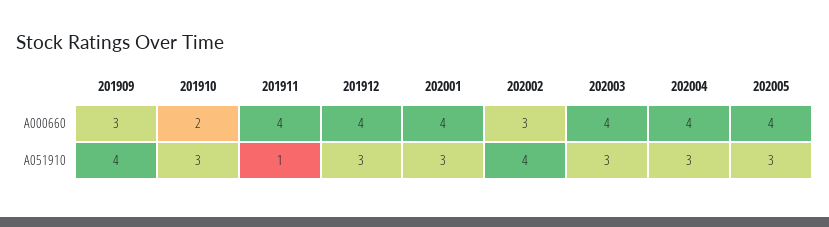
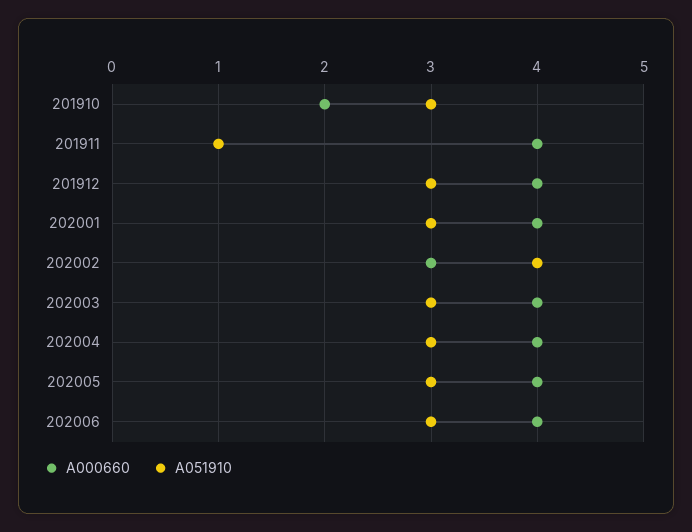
A000660, 201909: 3 -> none
A051910, 201909: 4 -> none
A000660, 202006: none -> 4
A051910, 202006: none -> 3

